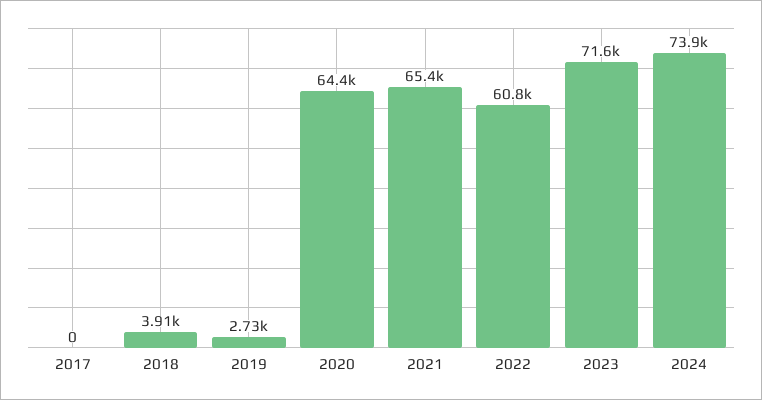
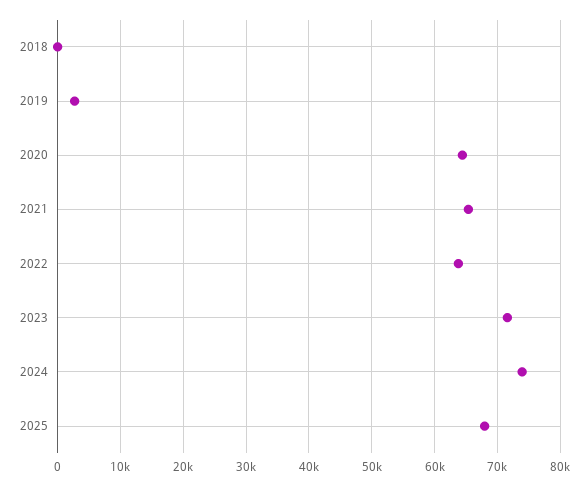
2017: 0 -> none
2018: 3910 -> 0
2022: 60800 -> 64000
2025: none -> 68000

